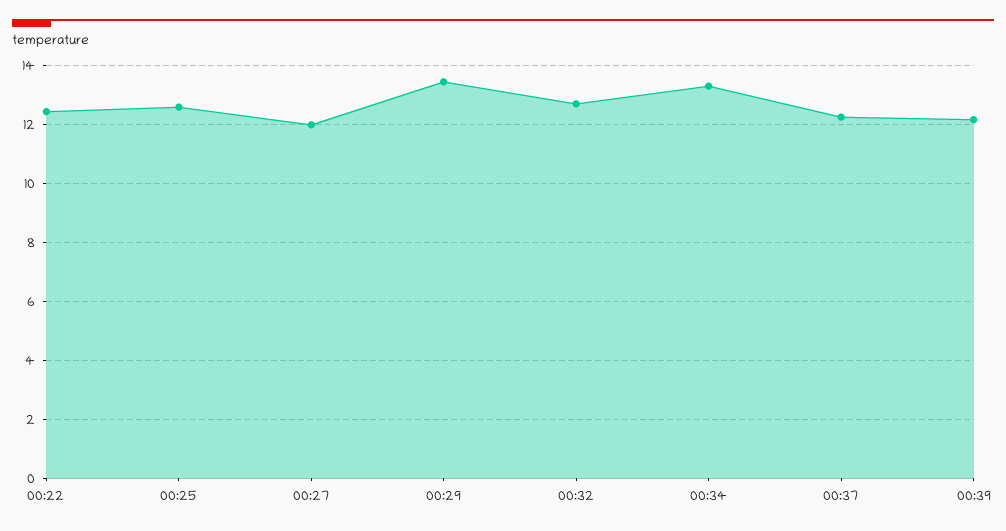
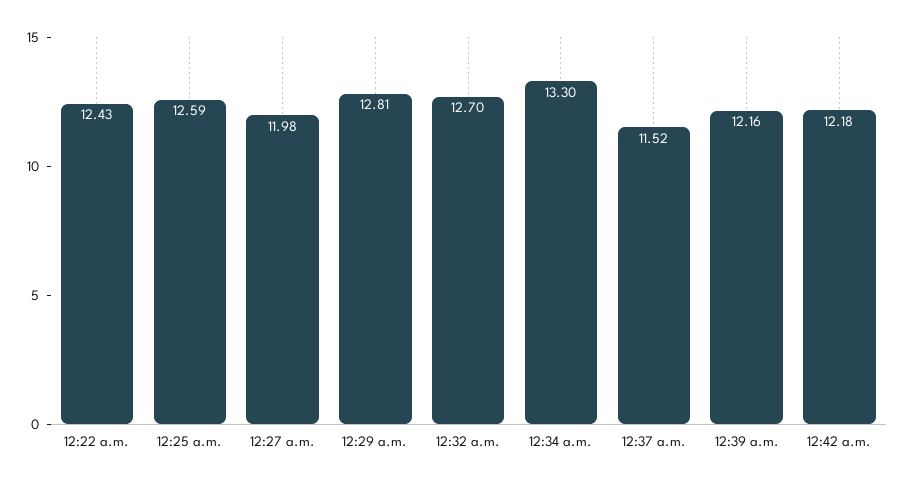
00:29: 13.5 -> 12.81
00:37: 12.25 -> 11.52
12:42 a.m.: none -> 12.18

